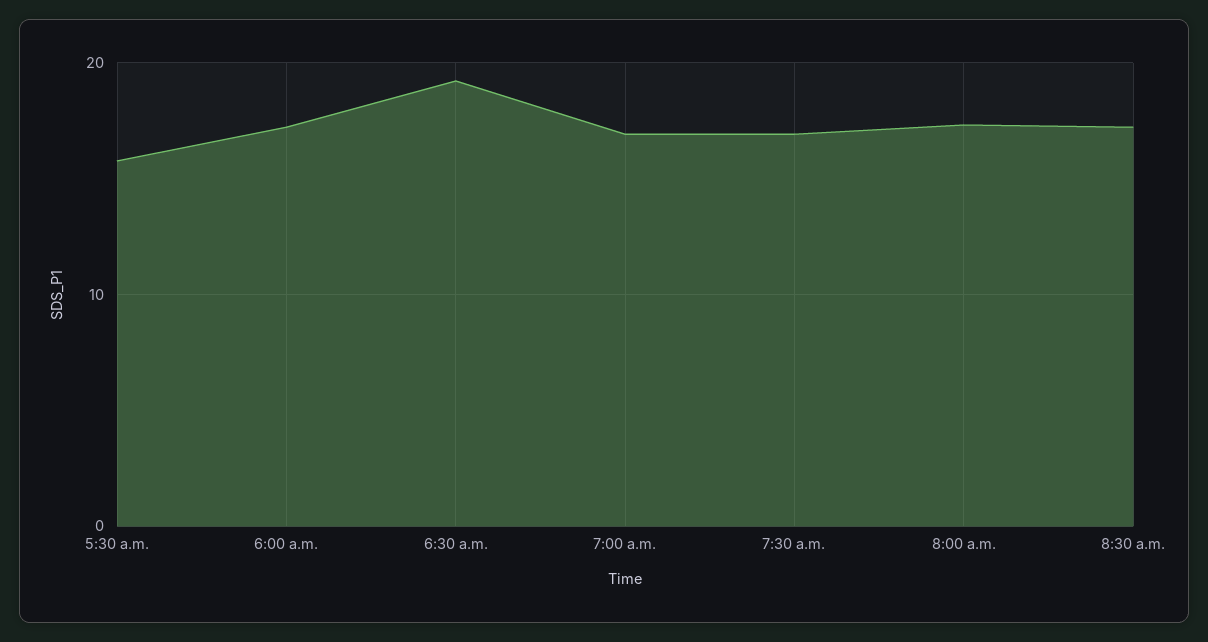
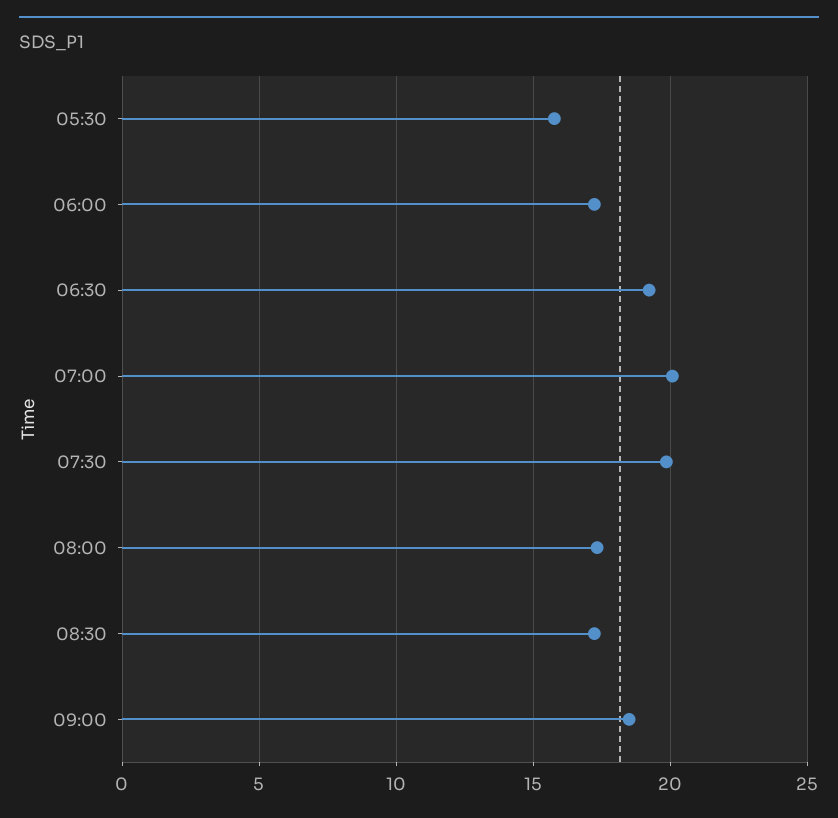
7:00 a.m.: 17 -> 20
7:30 a.m.: 17 -> 20
09:00: none -> 18.5

